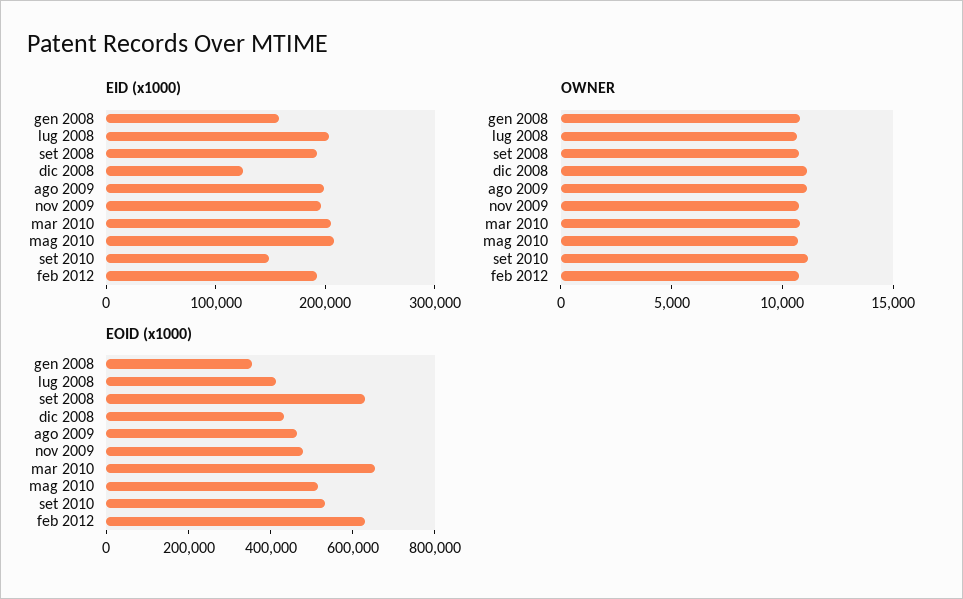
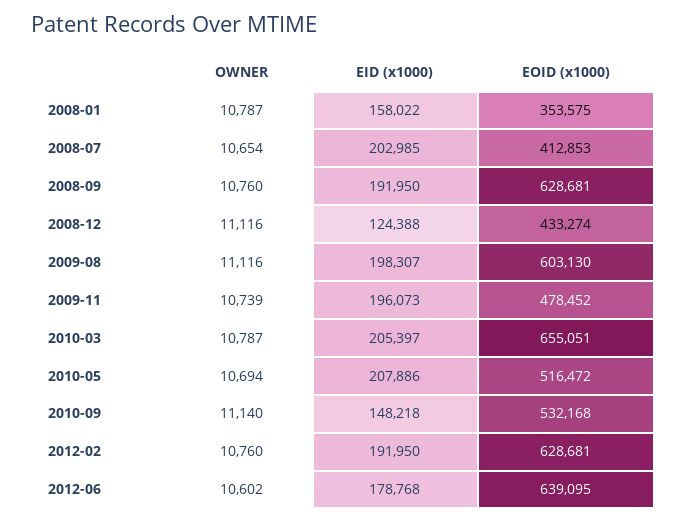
EOID (x1000), ago 2009: 450000 -> 603130
OWNER, 2012-06: none -> 10602
EID (x1000), 2012-06: none -> 178768
EOID (x1000), 2012-06: none -> 639095

